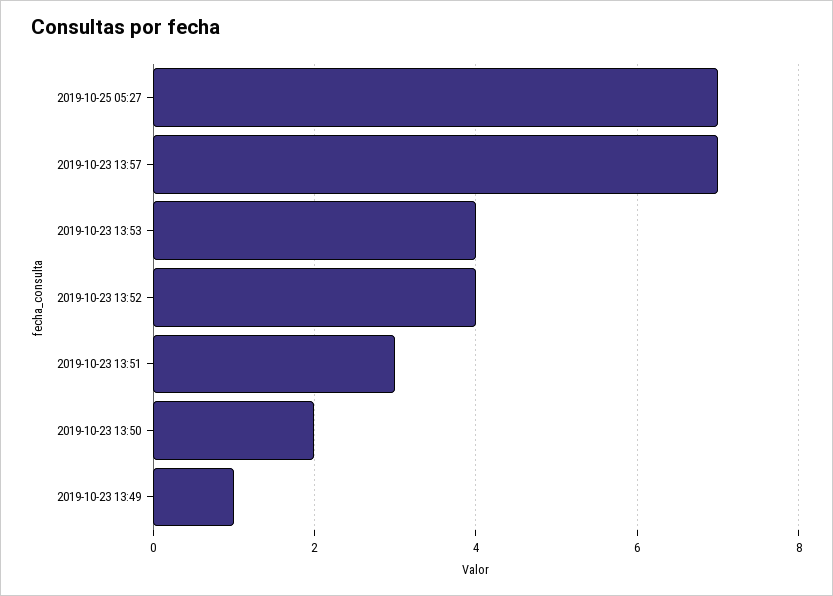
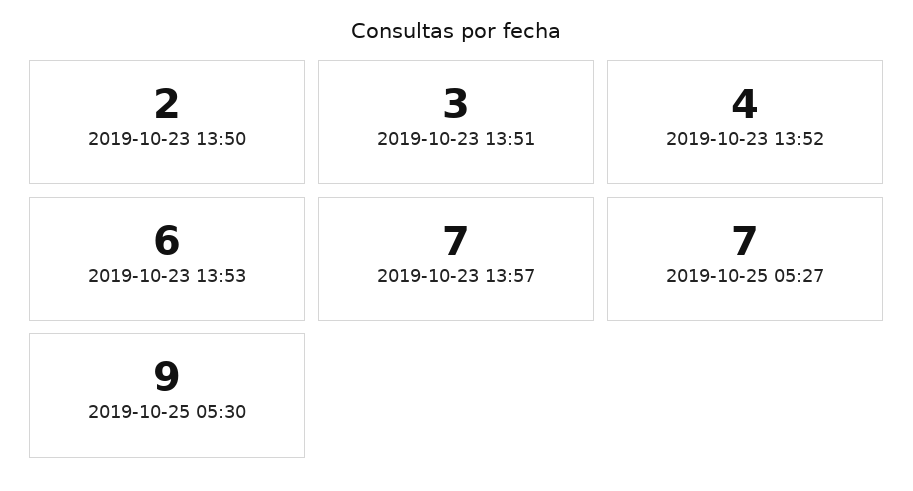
2019-10-23 13:53: 4 -> 6
2019-10-23 13:49: 1 -> none
2019-10-25 05:30: none -> 9

